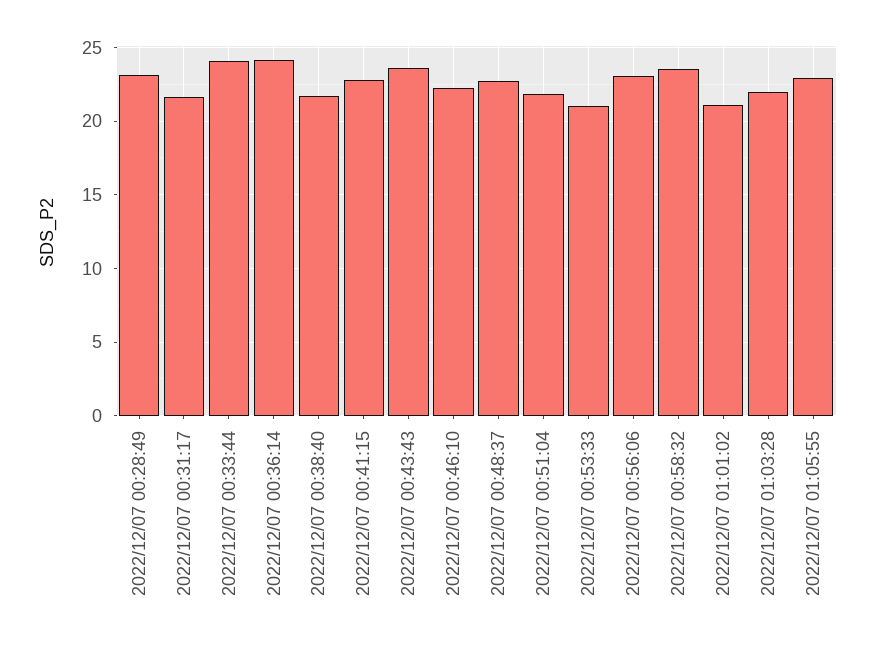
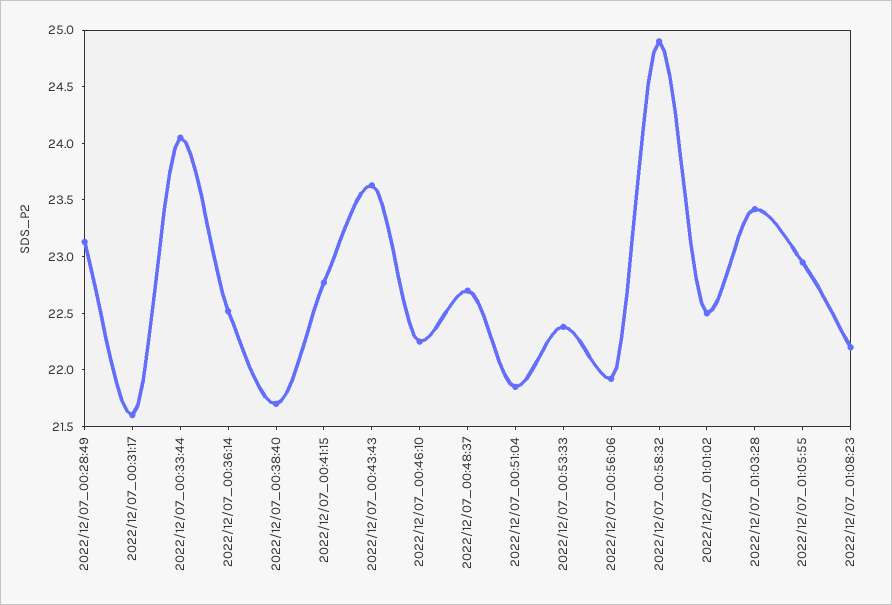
2022/12/07 00:36:14: 24 -> 22.5
2022/12/07 00:53:33: 21 -> 22.4
2022/12/07 00:56:06: 23 -> 21.9
2022/12/07 00:58:32: 23.5 -> 24.9
2022/12/07 01:01:02: 21 -> 22.5
2022/12/07 01:03:28: 22 -> 23.4
2022/12/07_01:08:23: none -> 22.2

